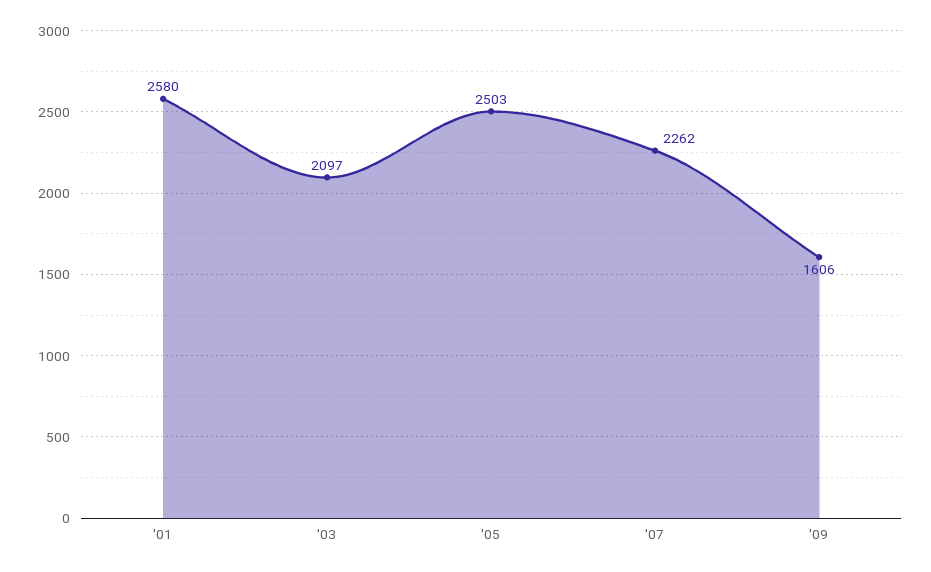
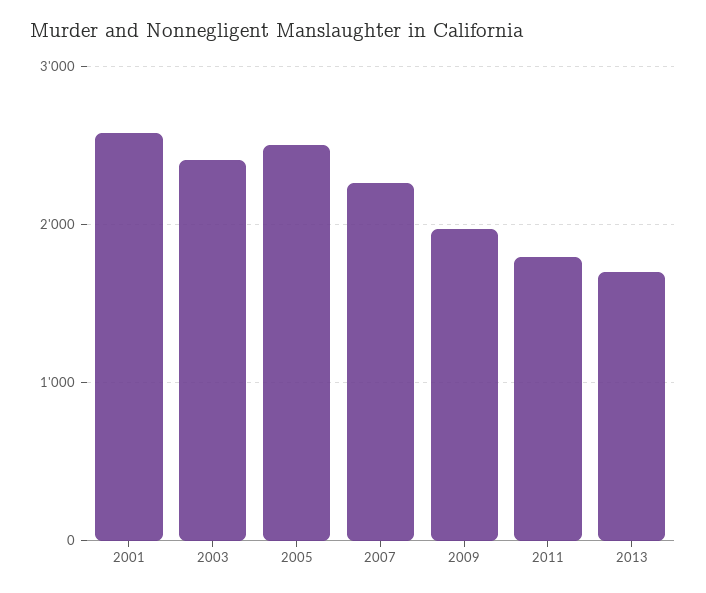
'03: 2097 -> 2400
'09: 1606 -> 2000
2011: none -> 1800
2013: none -> 1700

